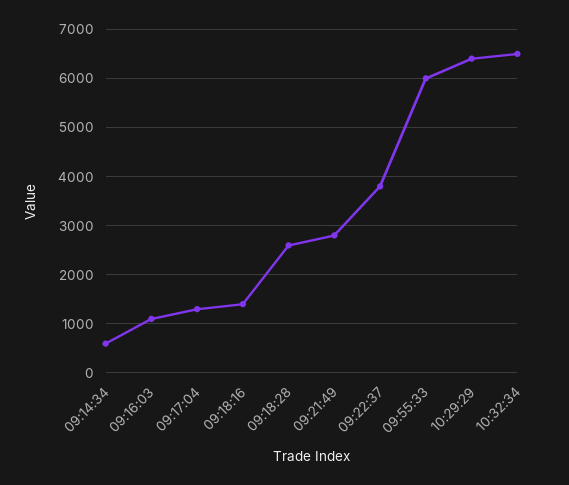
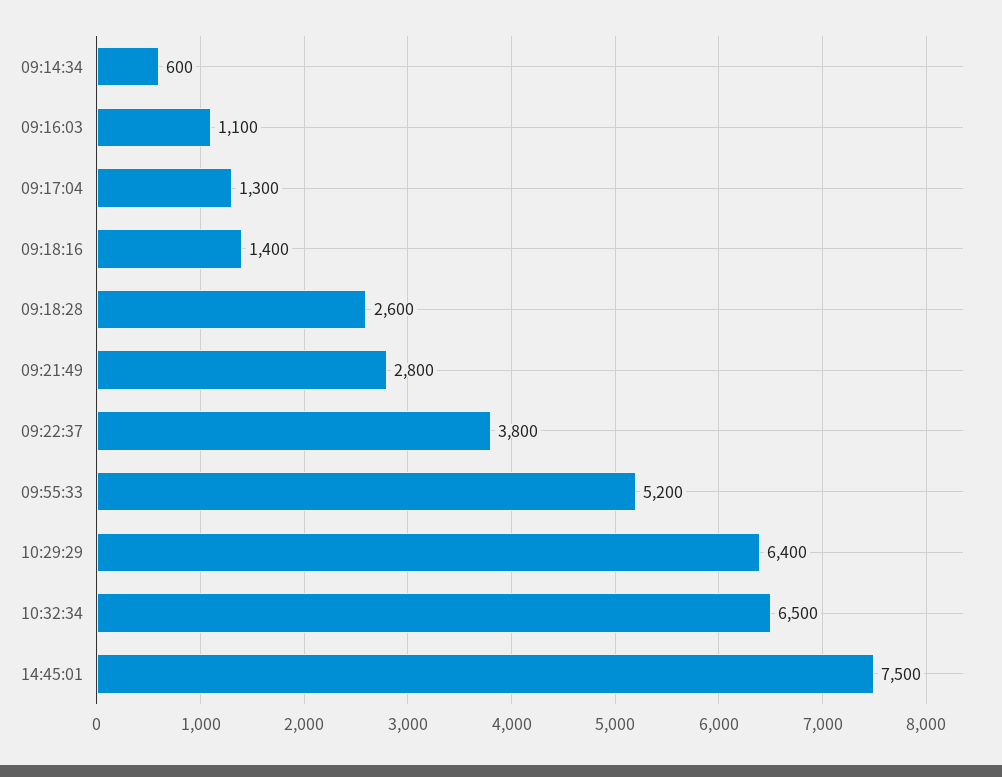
09:55:33: 6000 -> 5200
14:45:01: none -> 7500

